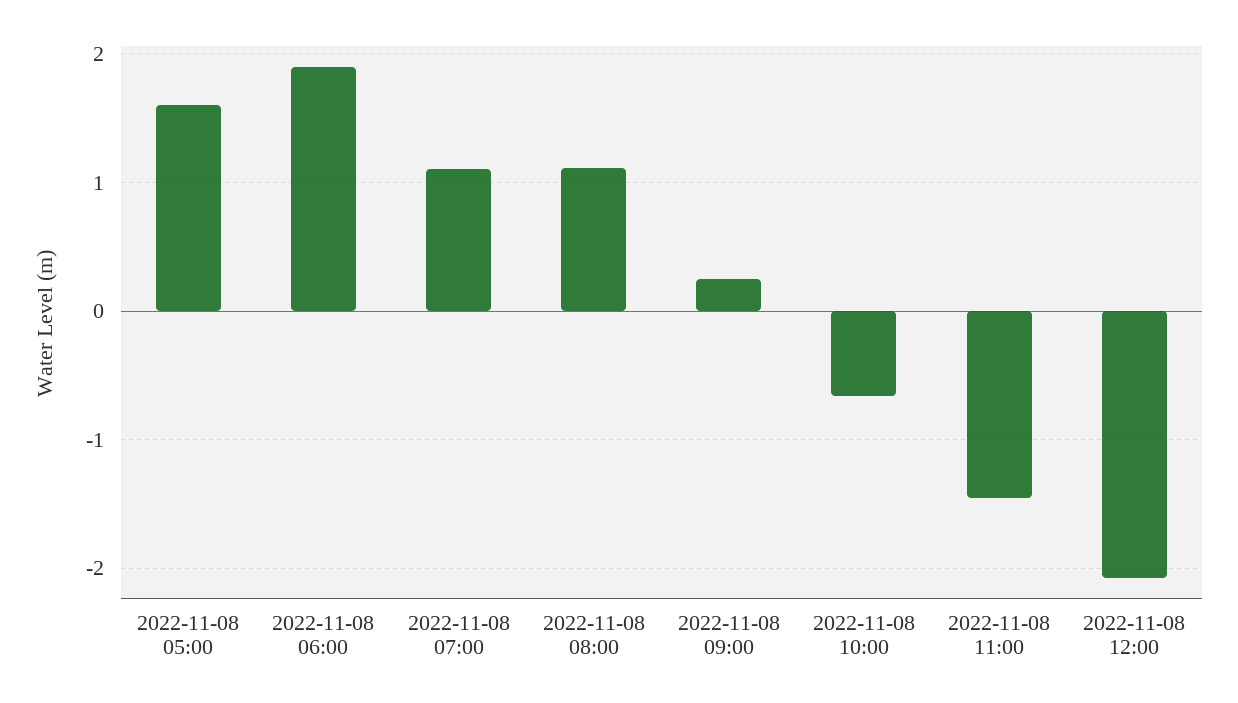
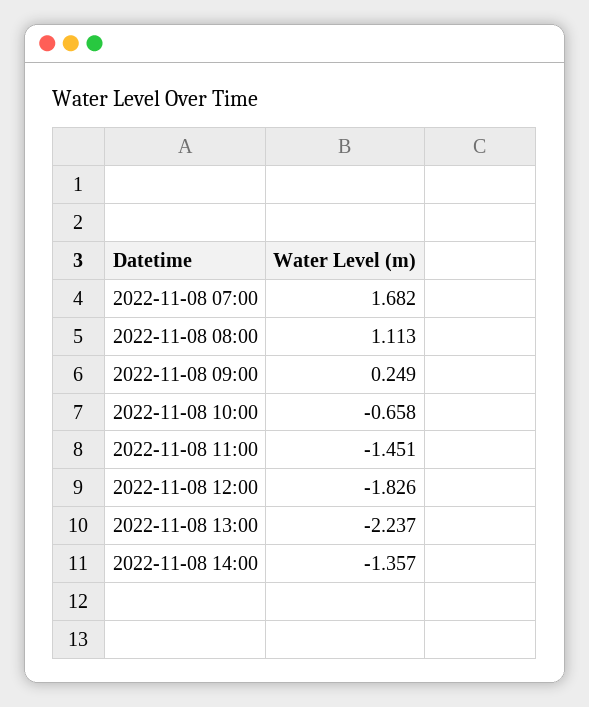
2022-11-08 05:00: 1.6 -> none
2022-11-08 06:00: 1.9 -> none
2022-11-08 07:00: 1.1 -> 1.682
2022-11-08 12:00: -2.1 -> -1.826
2022-11-08 13:00: none -> -2.237
2022-11-08 14:00: none -> -1.357

